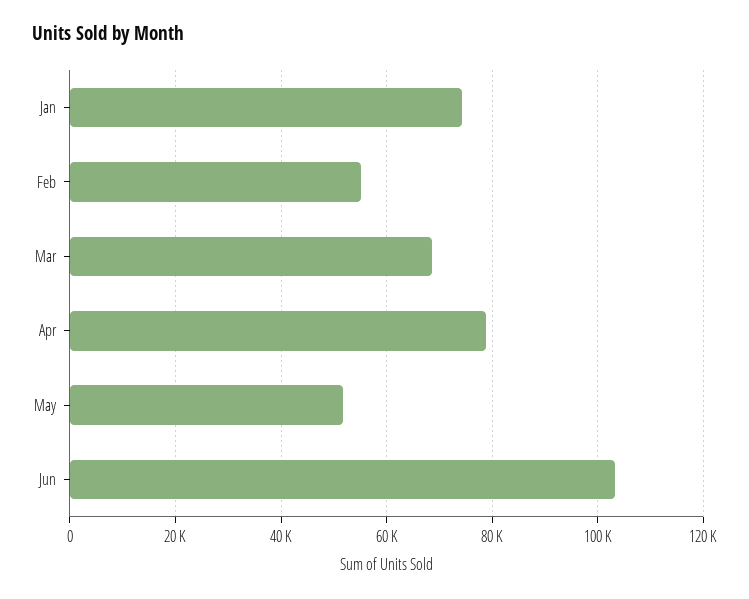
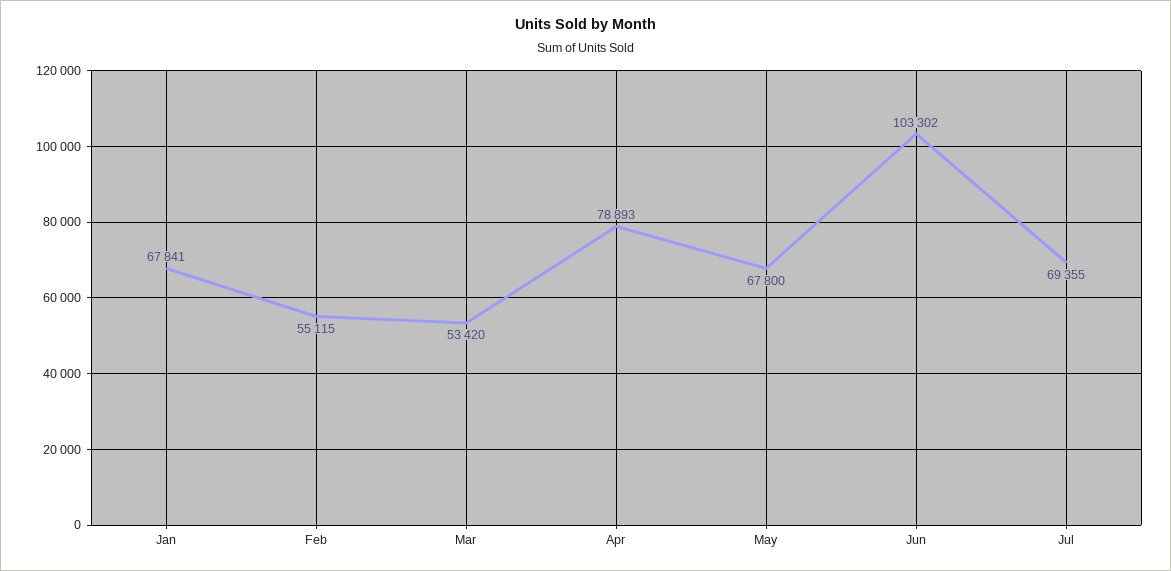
Jan: 74000 -> 67841
Mar: 68000 -> 53420
May: 52000 -> 67800
Jul: none -> 69355

